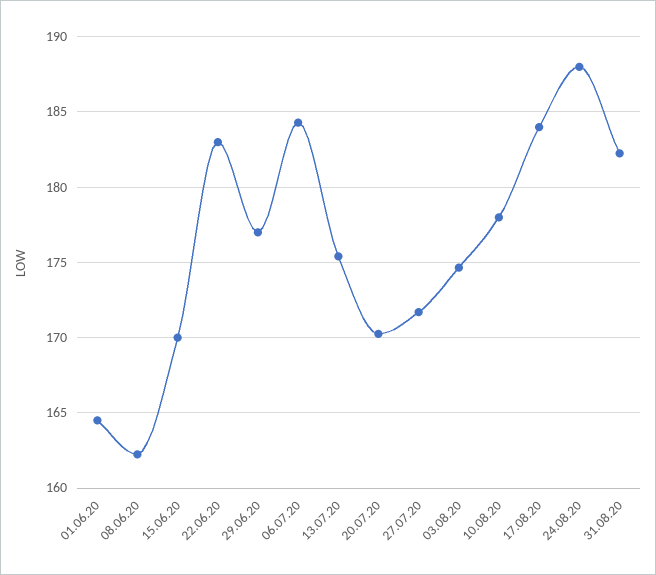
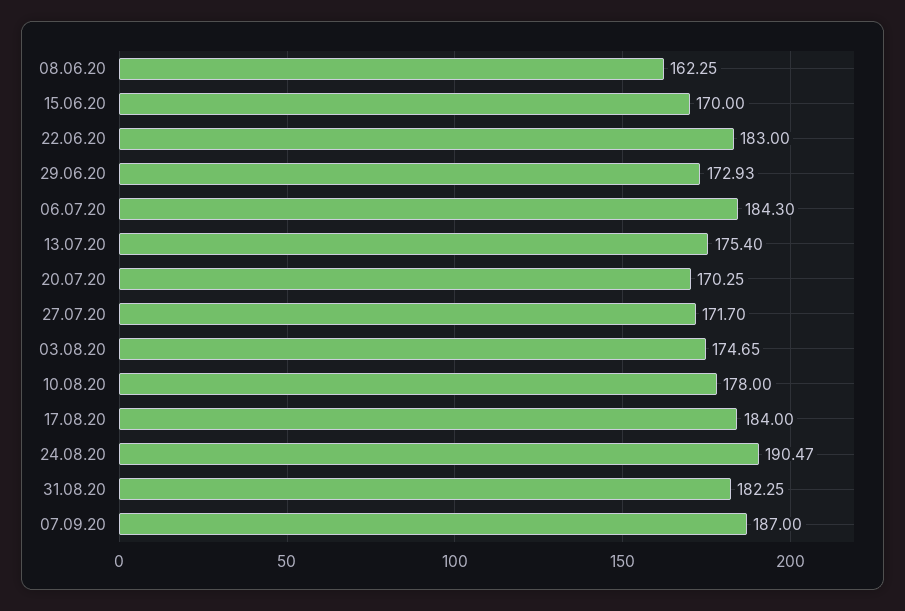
01.06.20: 164.5 -> none
29.06.20: 177 -> 172.93
24.08.20: 188 -> 190.47
07.09.20: none -> 187

